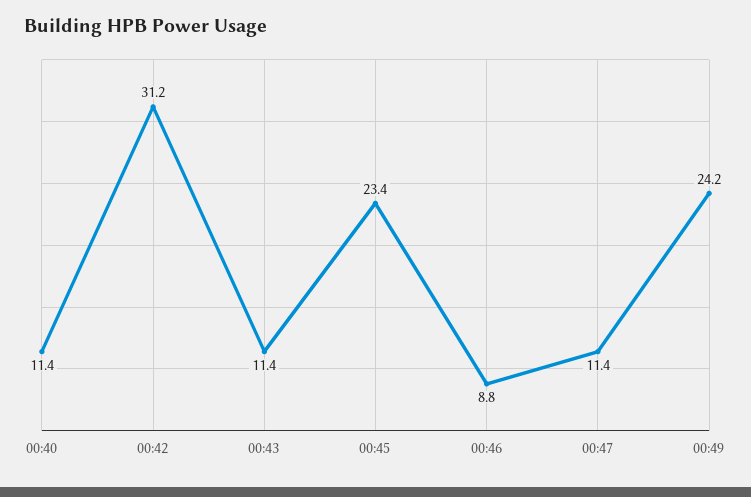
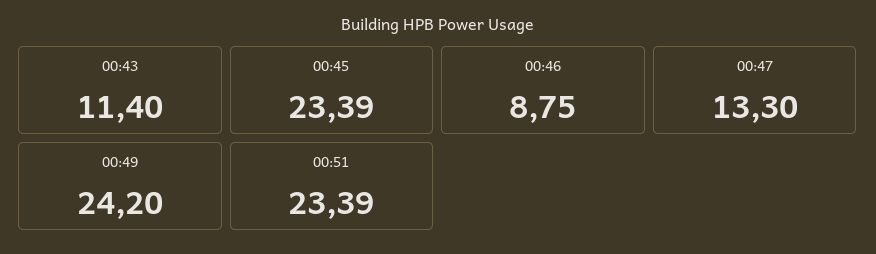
00:40: 11.4 -> none
00:42: 31.2 -> none
00:47: 11.4 -> 13.3
00:51: none -> 23.39

